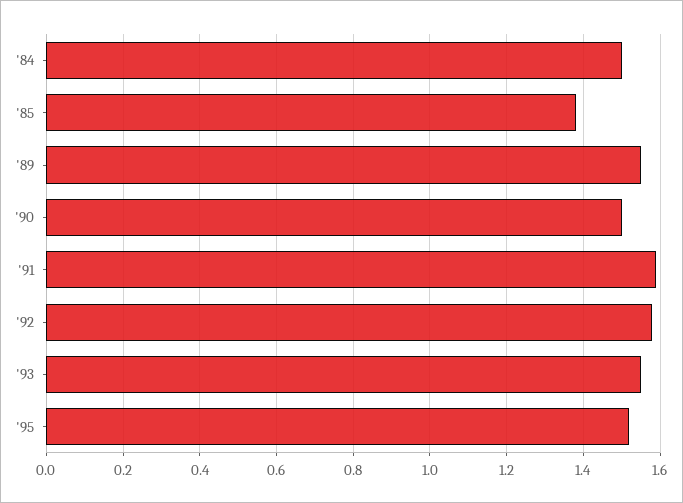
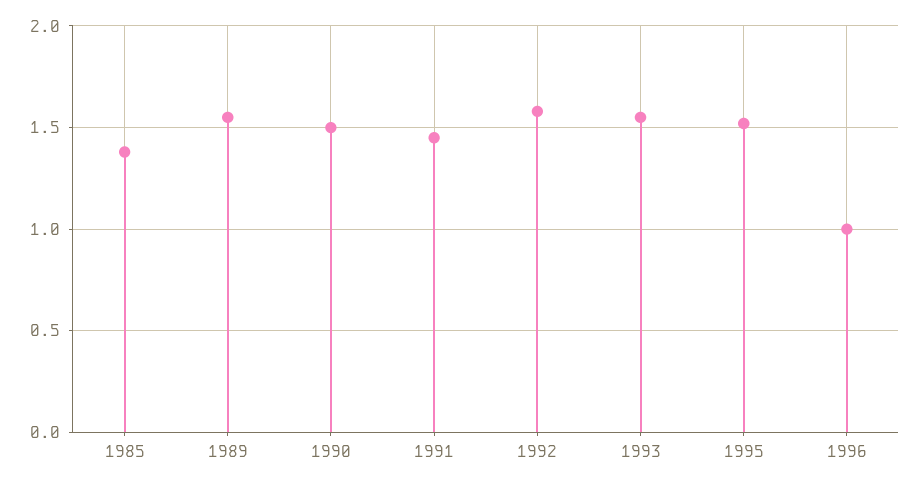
'84: 1.5 -> none
'91: 1.6 -> 1.45
1996: none -> 1

